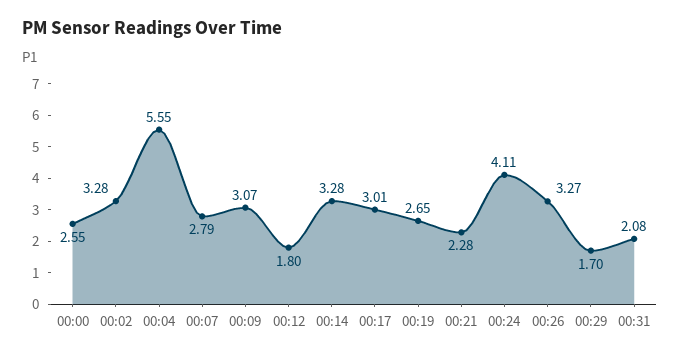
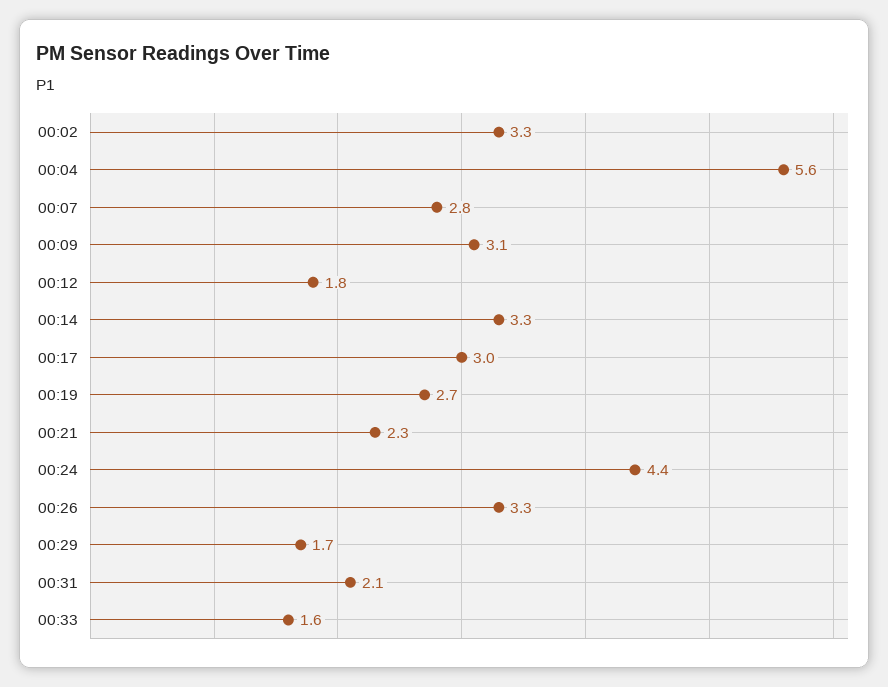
00:00: 2.55 -> none
00:24: 4.11 -> 4.4
00:33: none -> 1.6

